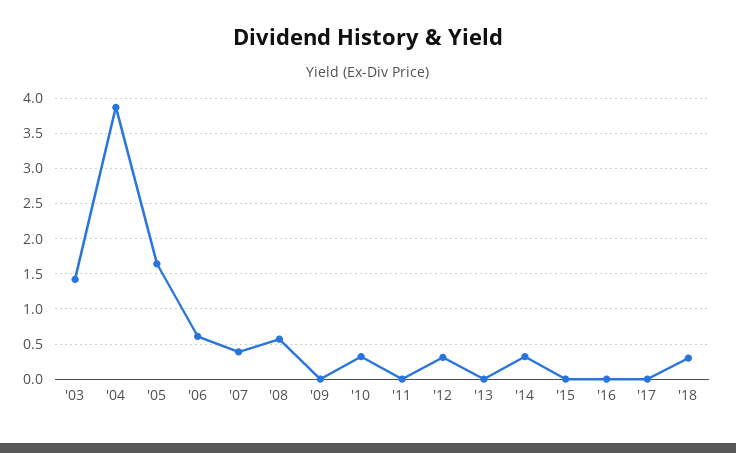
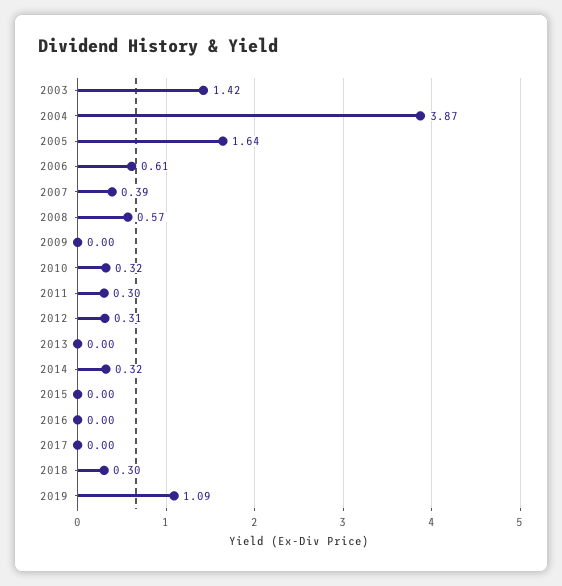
'11: 0 -> 0.3
2019: none -> 1.09

